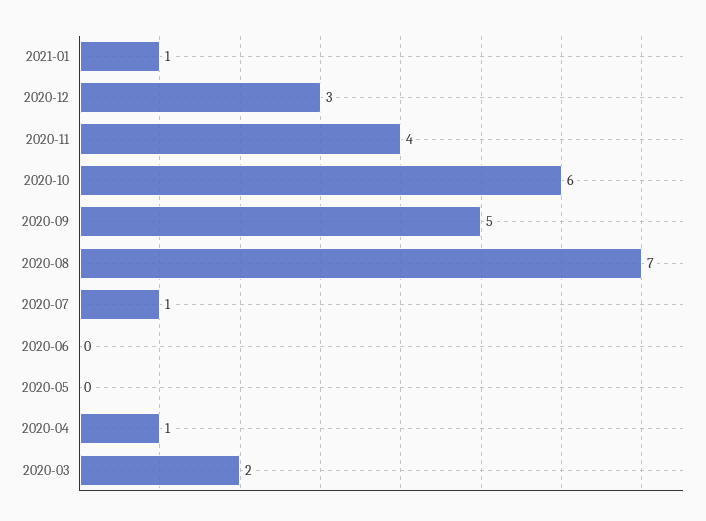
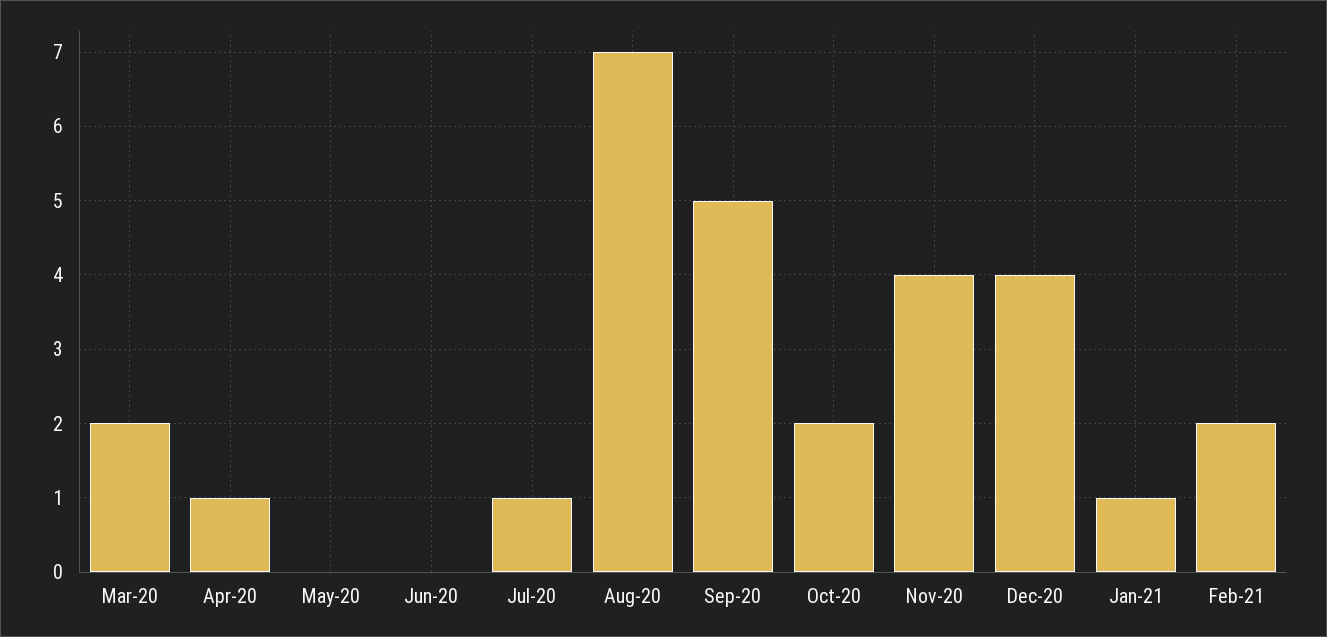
2020-12: 3 -> 4
2020-10: 6 -> 2
Feb-21: none -> 2

